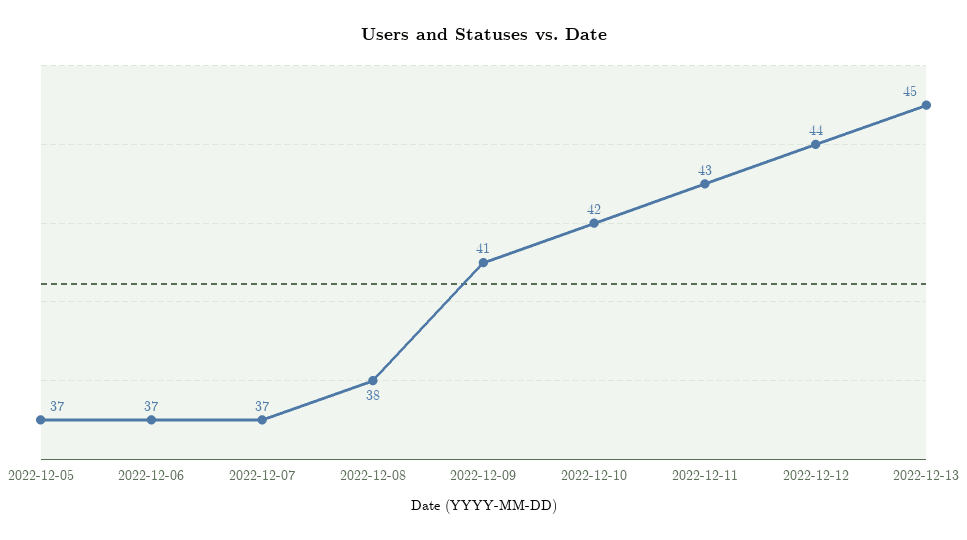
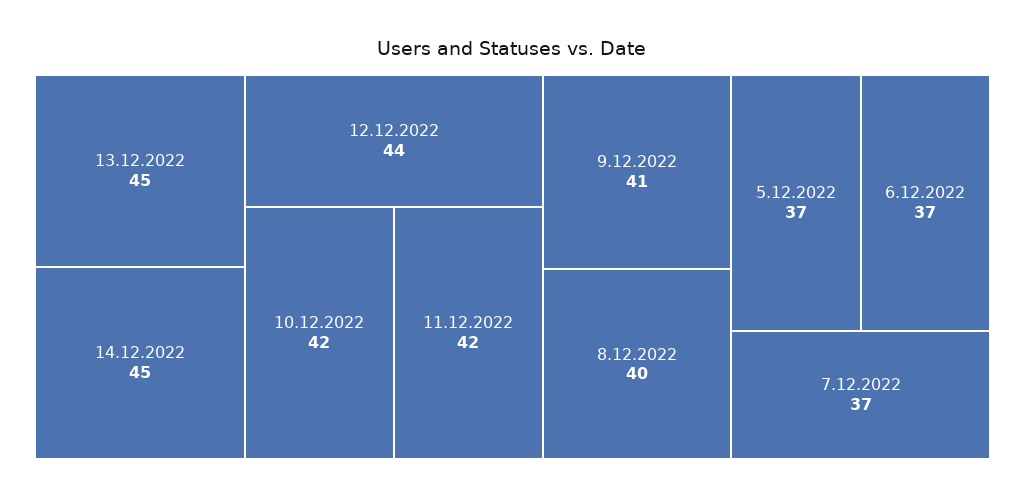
2022-12-08: 38 -> 40
2022-12-11: 43 -> 42
14.12.2022: none -> 45

